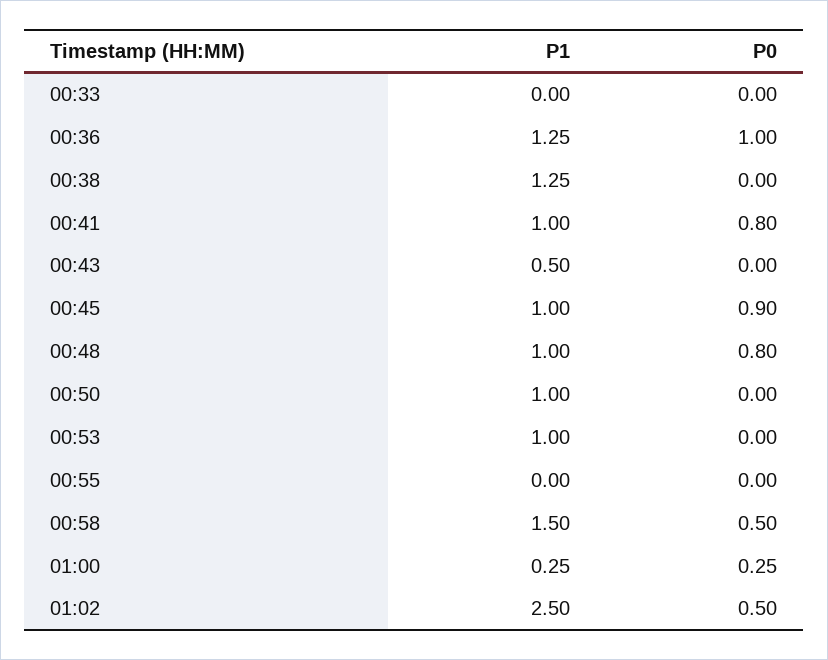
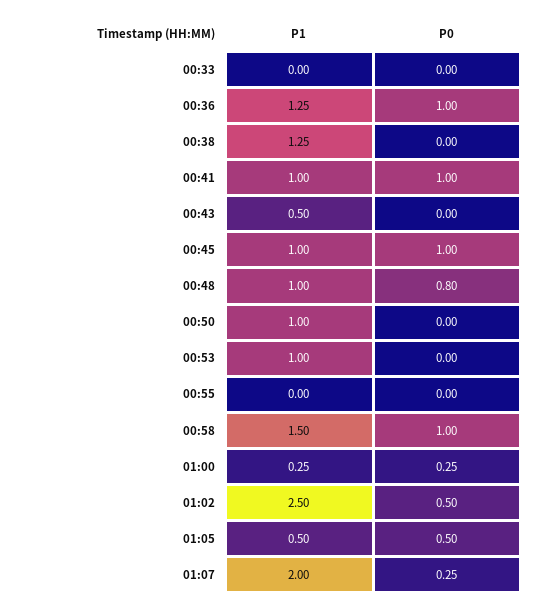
P0, 00:41: 0.8 -> 1
P0, 00:45: 0.9 -> 1
P0, 00:58: 0.5 -> 1
P1, 01:05: none -> 0.5
P0, 01:05: none -> 0.5
P1, 01:07: none -> 2
P0, 01:07: none -> 0.25

